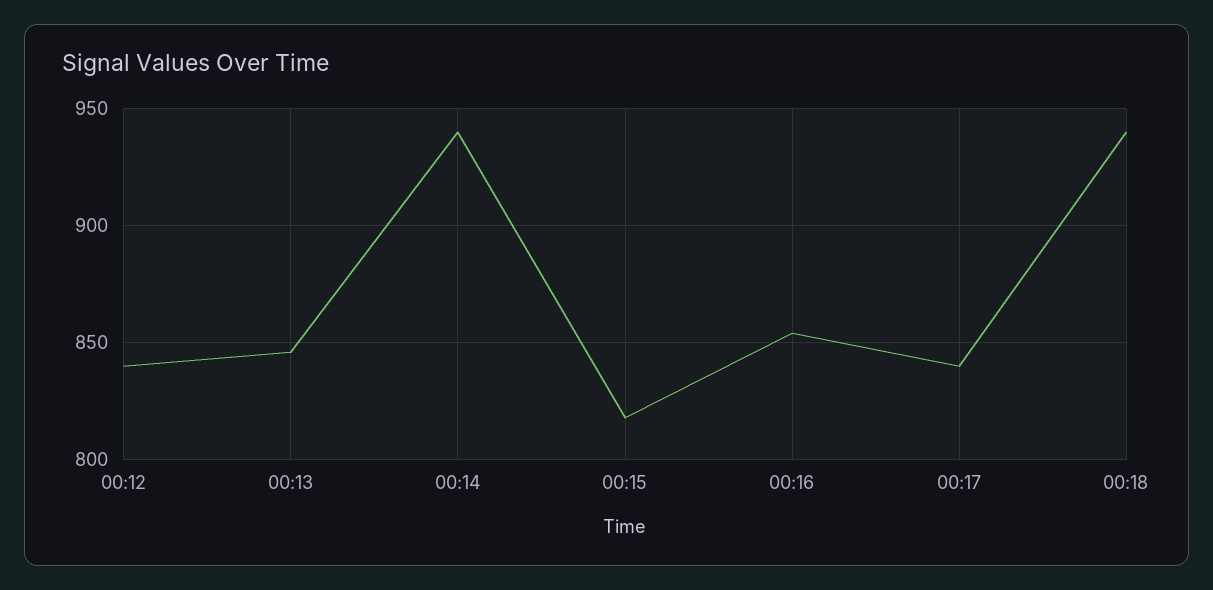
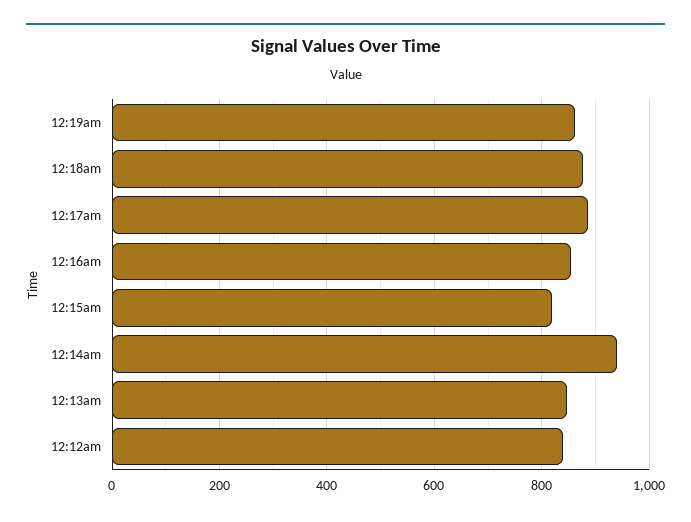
00:17: 840 -> 880
00:18: 940 -> 880
12:19am: none -> 860

